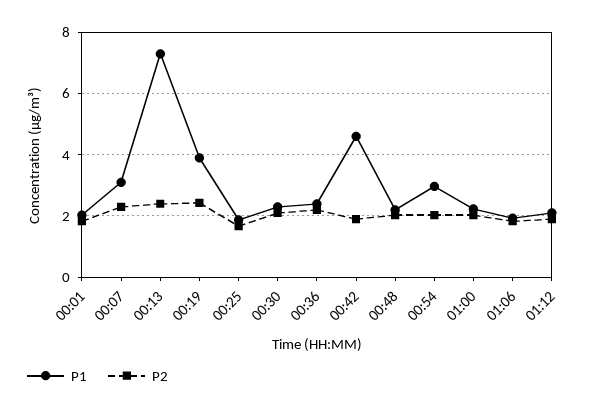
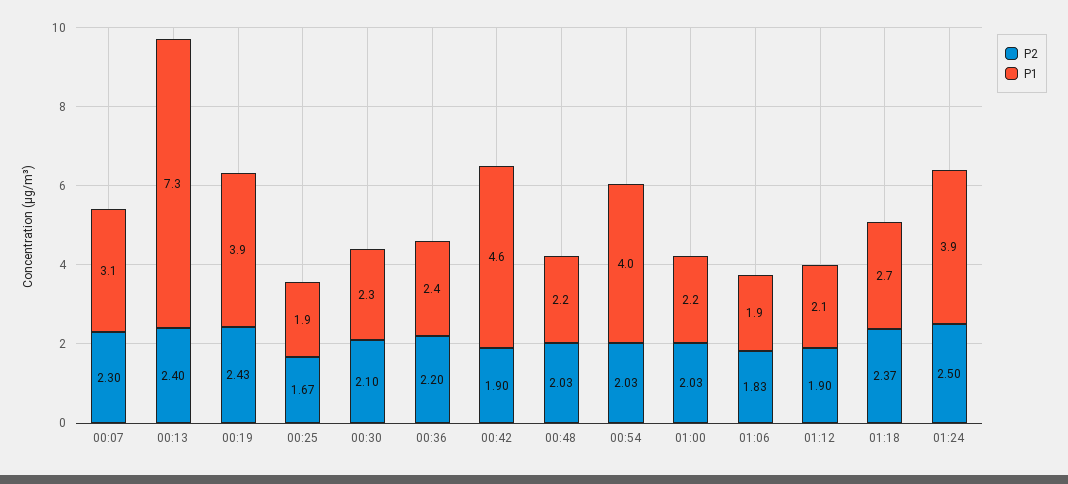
P1, 00:01: 2 -> none
P2, 00:01: 1.8 -> none
P1, 00:54: 3 -> 4
P2, 01:18: none -> 2.37
P1, 01:18: none -> 2.7
P2, 01:24: none -> 2.5
P1, 01:24: none -> 3.9

